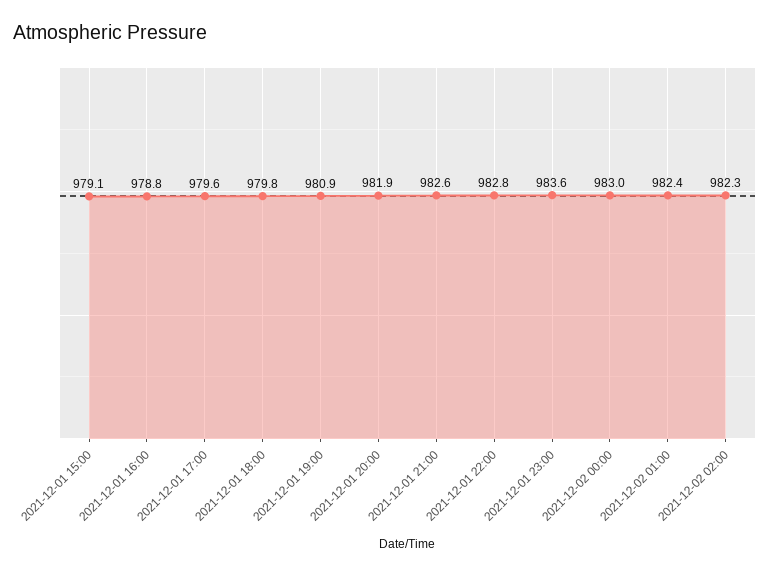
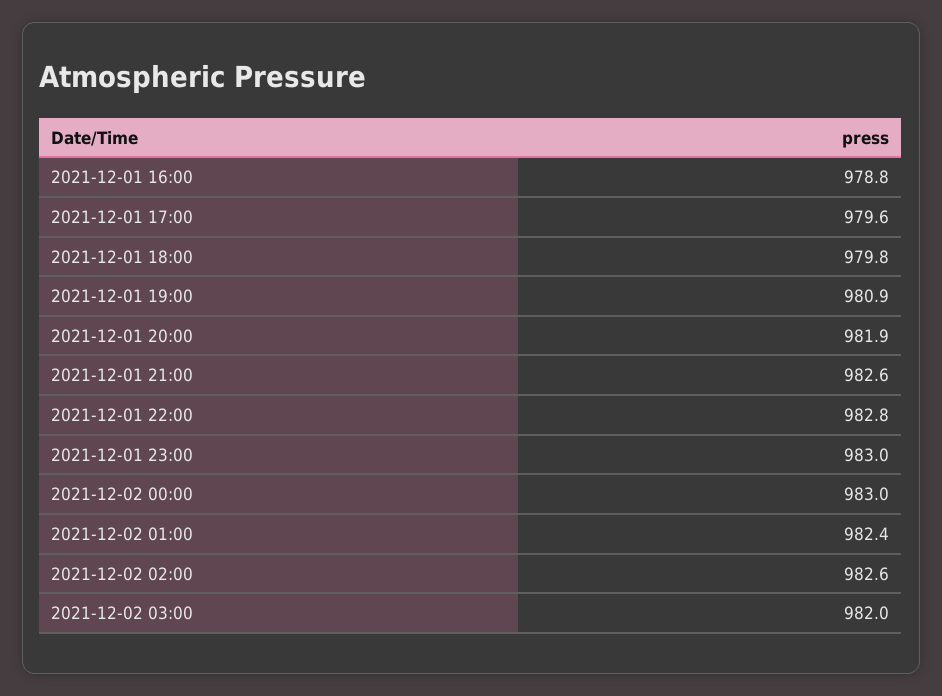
2021-12-01 15:00: 979.1 -> none
2021-12-01 23:00: 983.6 -> 983
2021-12-02 02:00: 982.3 -> 982.6
2021-12-02 03:00: none -> 982

